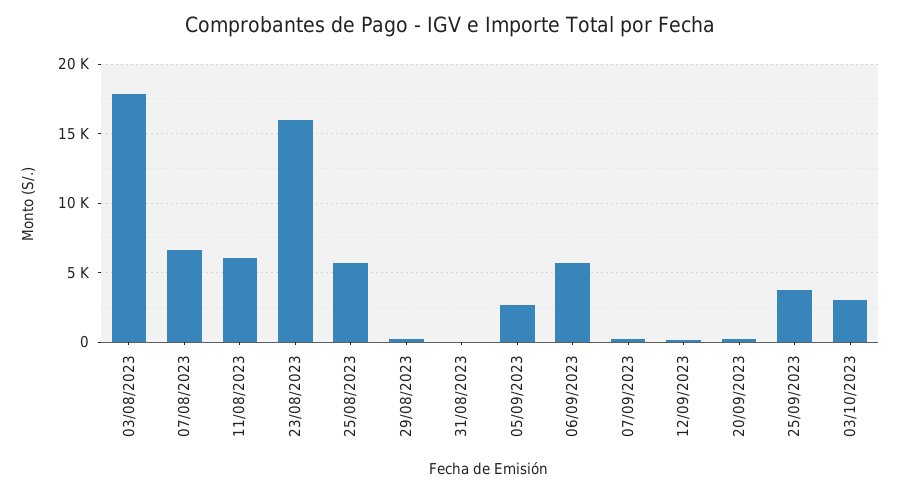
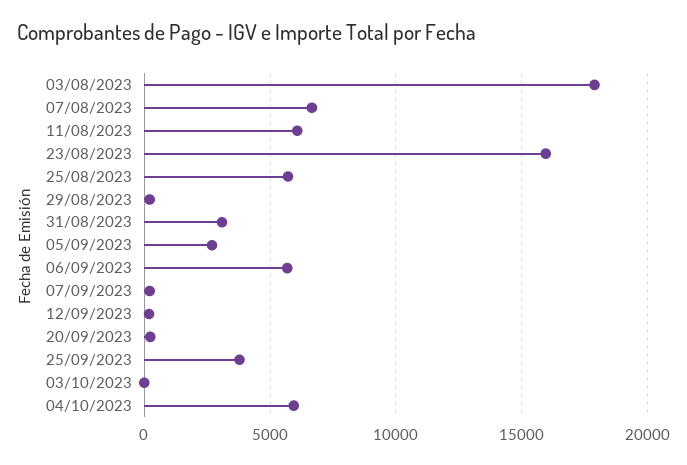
31/08/2023: 0 -> 3000
03/10/2023: 3000 -> 0
04/10/2023: none -> 6000

